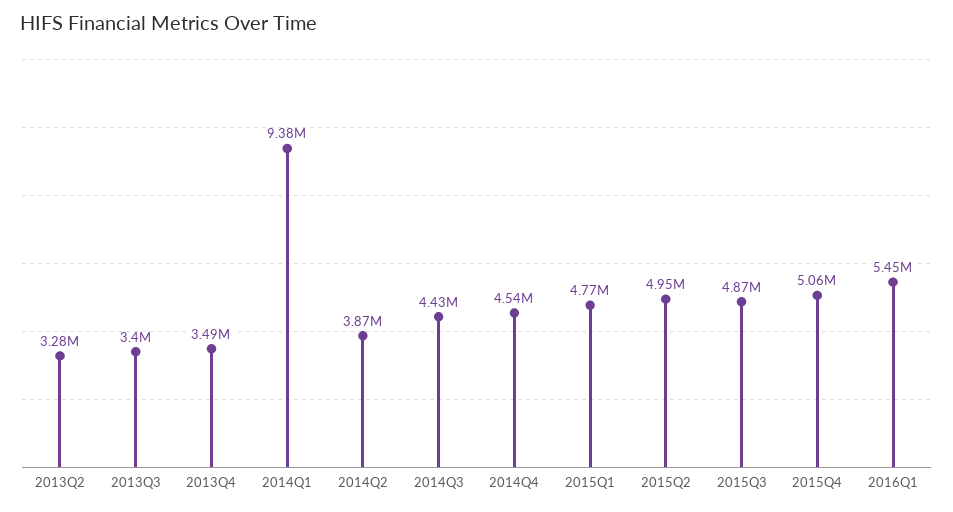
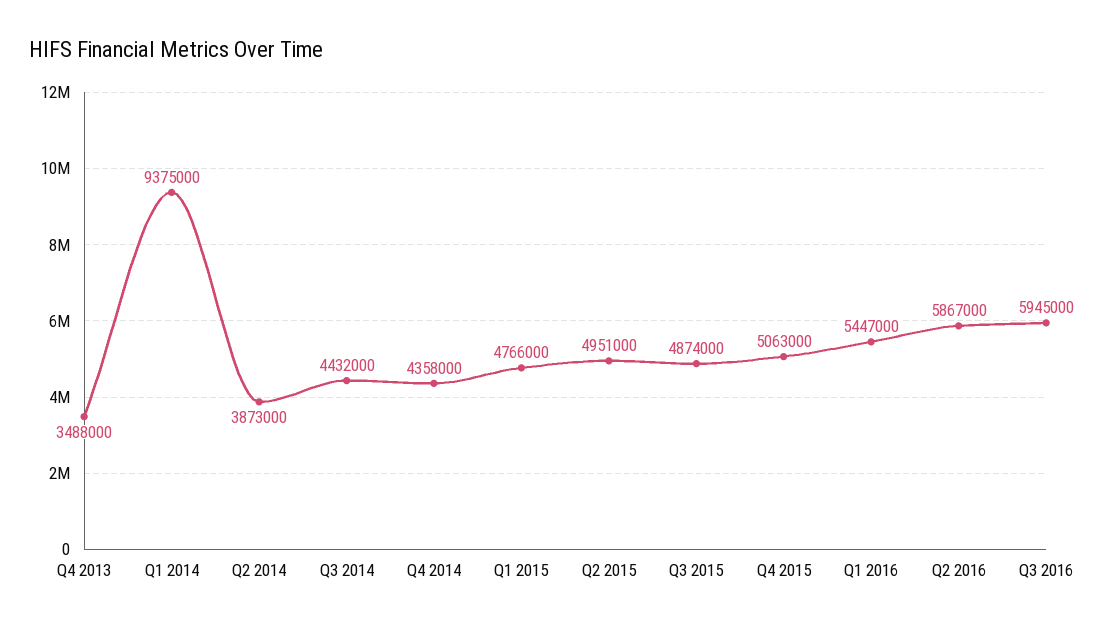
2013Q2: 3280000 -> none
2013Q3: 3400000 -> none
2014Q4: 4540000 -> 4358000
Q2 2016: none -> 5867000
Q3 2016: none -> 5945000

